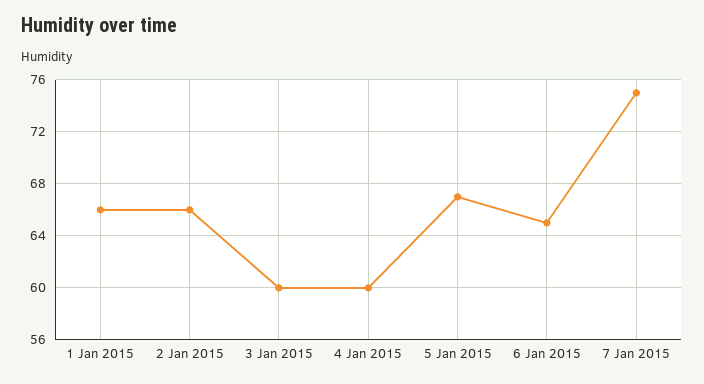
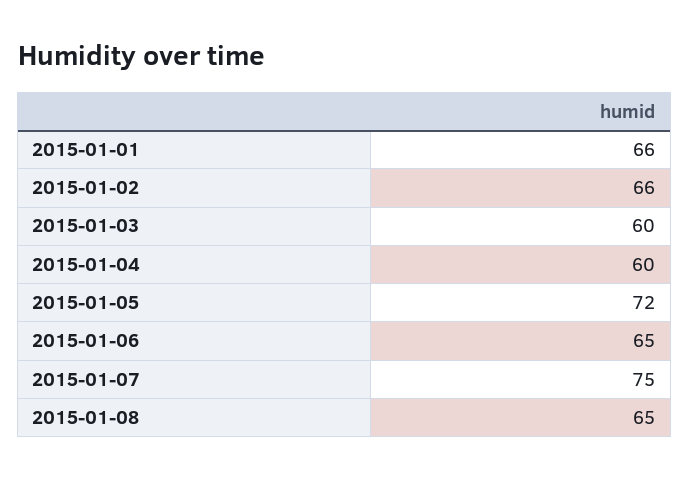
5 Jan 2015: 67 -> 72
2015-01-08: none -> 65

